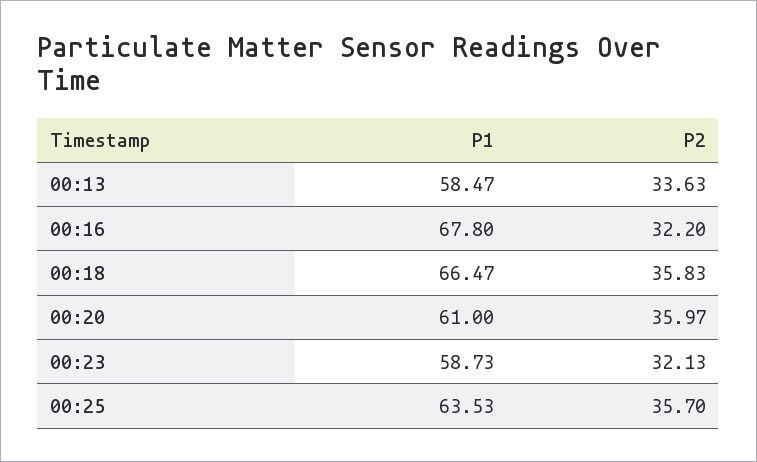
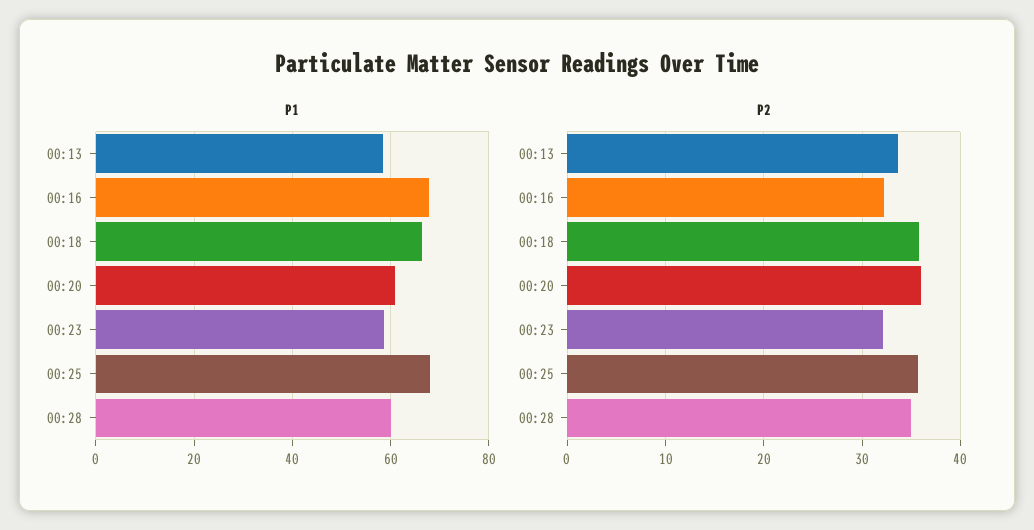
P1, 00:25: 63.53 -> 68
P1, 00:28: none -> 60
P2, 00:28: none -> 35

